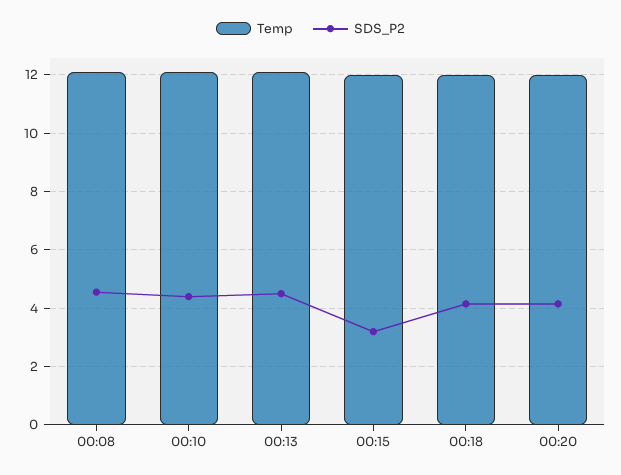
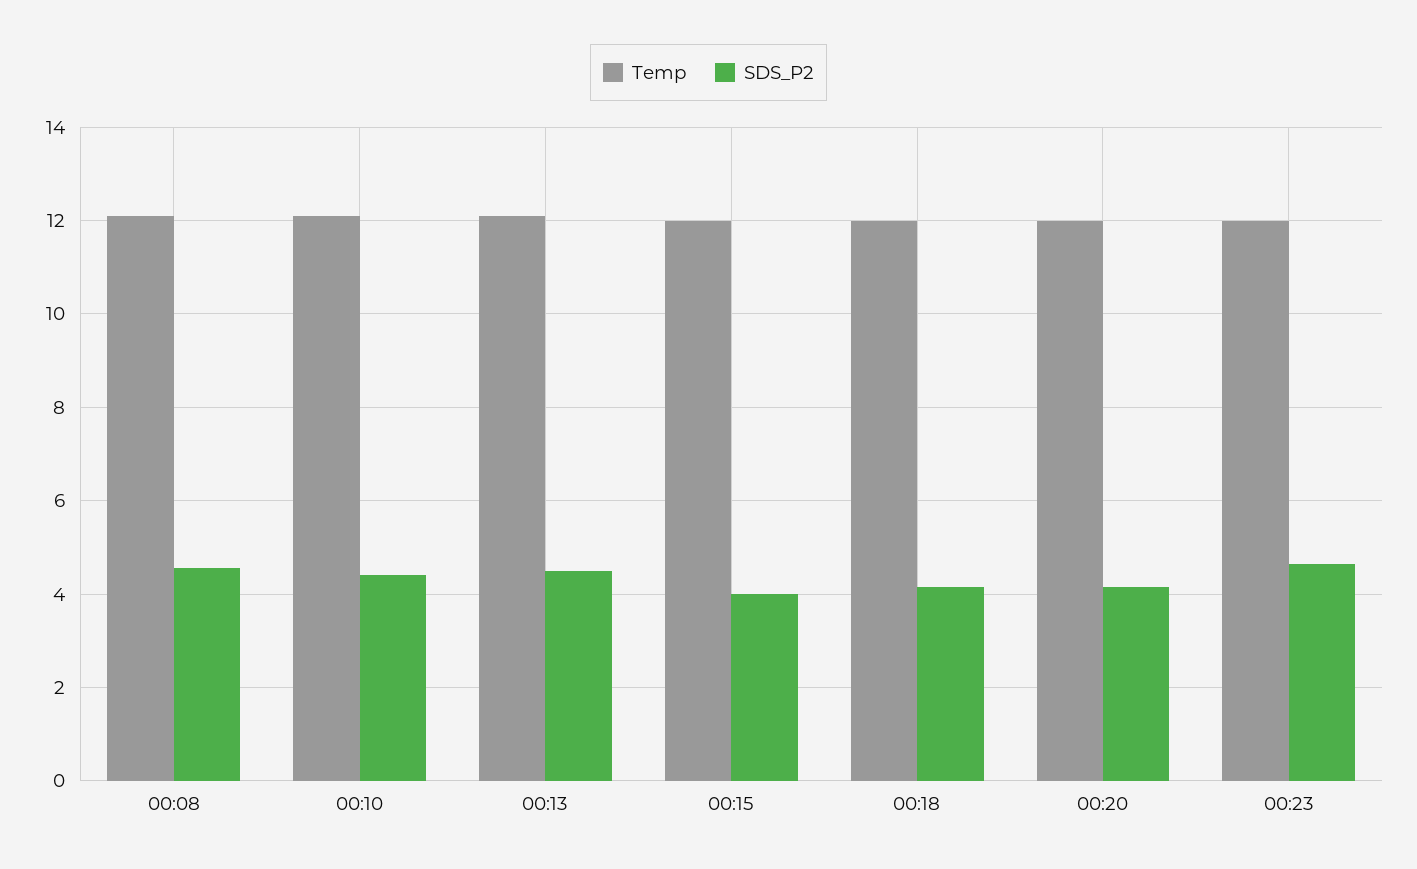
SDS_P2, 00:15: 3.25 -> 4
Temp, 00:23: none -> 12
SDS_P2, 00:23: none -> 4.6

